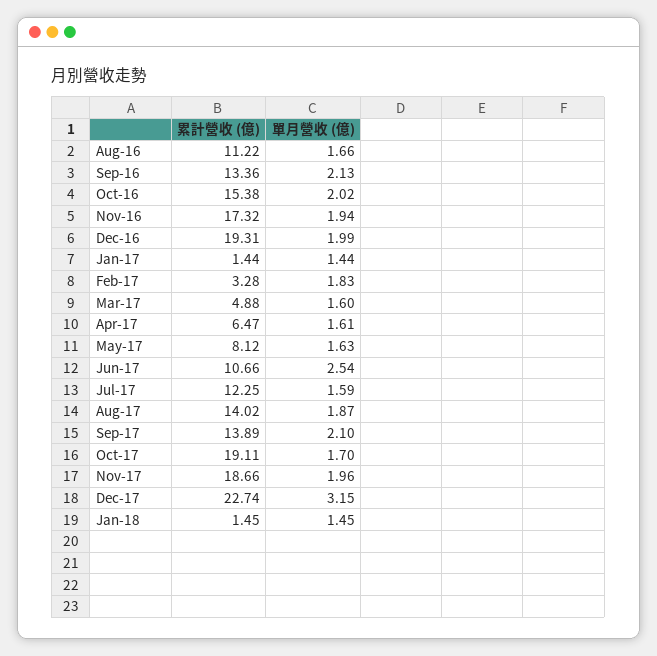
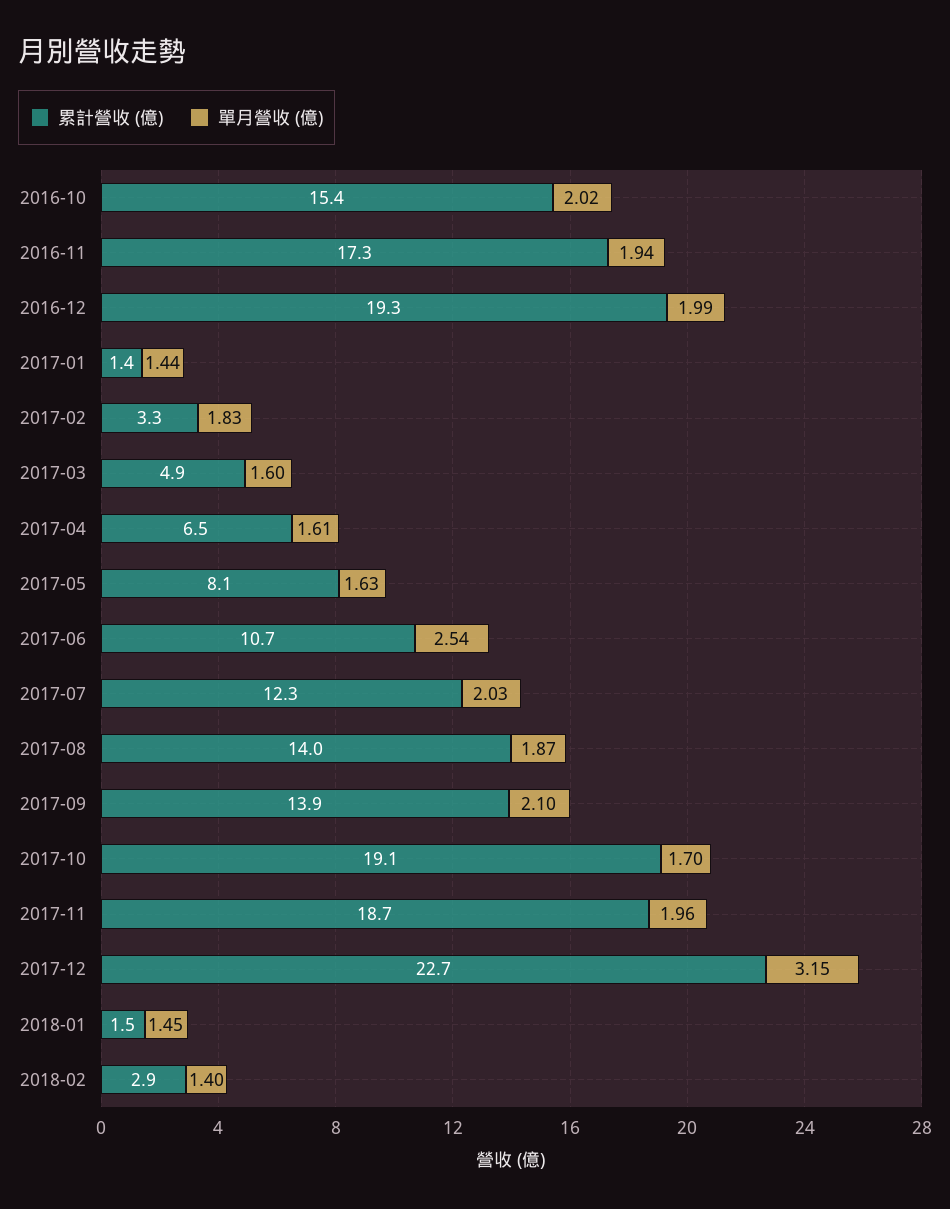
累計營收 (億), Aug-16: 11.22 -> none
單月營收 (億), Aug-16: 1.66 -> none
累計營收 (億), Sep-16: 13.36 -> none
單月營收 (億), Sep-16: 2.13 -> none
單月營收 (億), Jul-17: 1.59 -> 2.03
累計營收 (億), 2018-02: none -> 2.9
單月營收 (億), 2018-02: none -> 1.4

